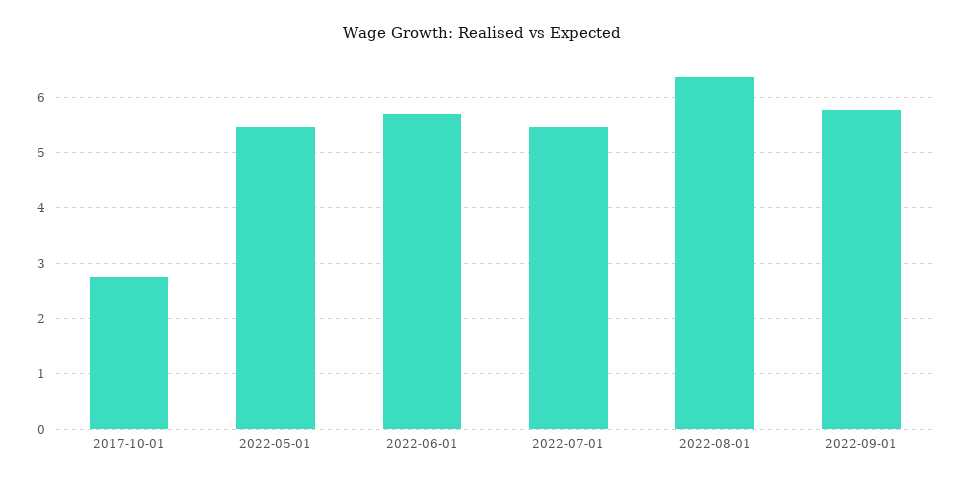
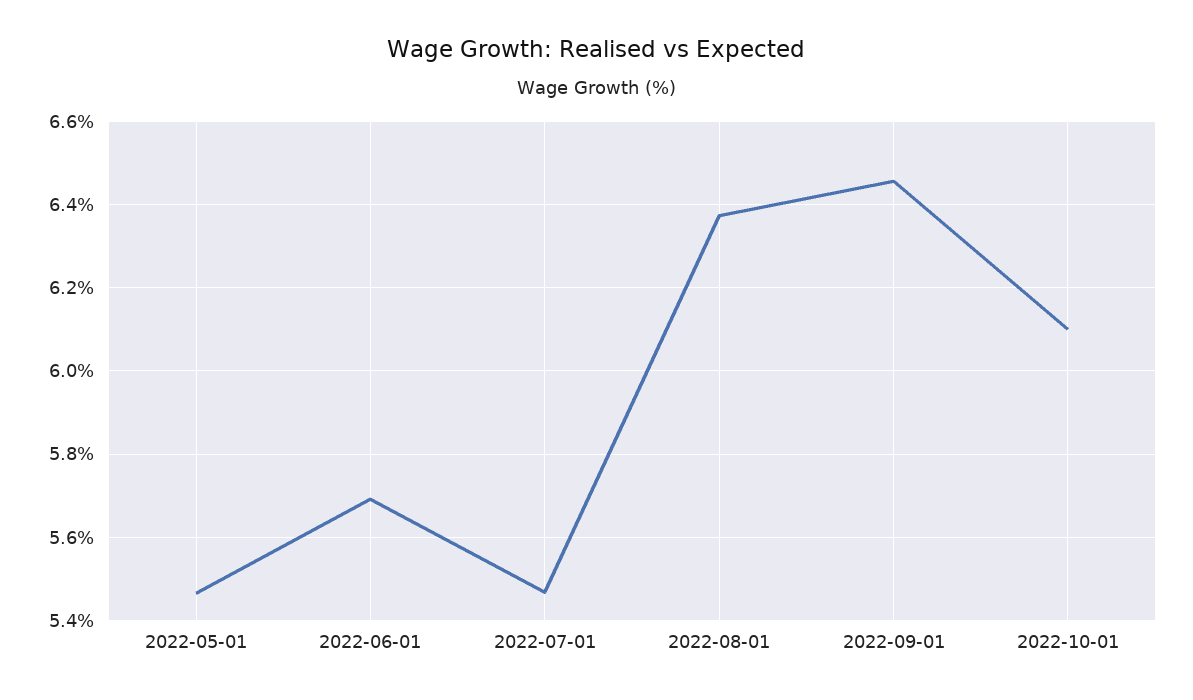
2017-10-01: 2.8 -> none
2022-09-01: 5.8 -> 6.46
2022-10-01: none -> 6.1

